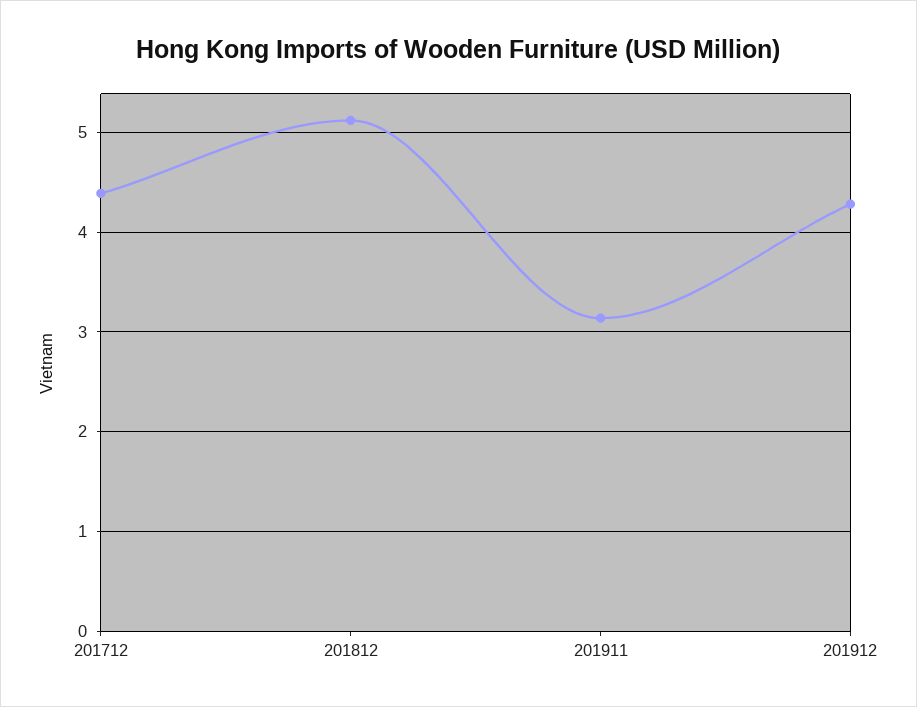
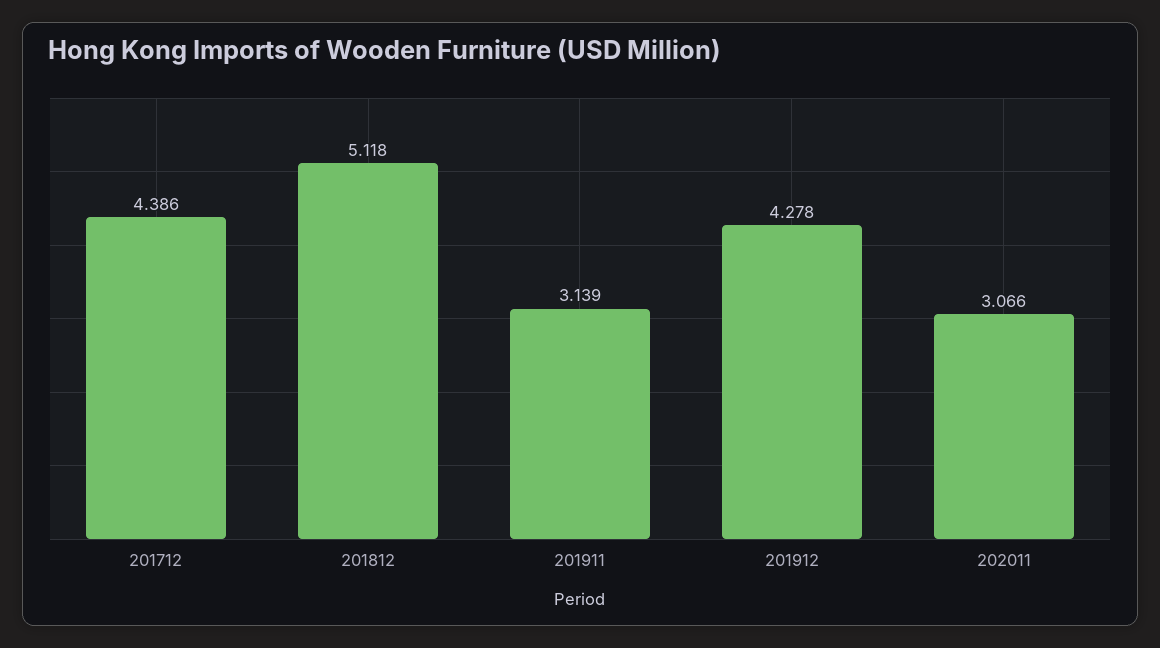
202011: none -> 3.066

